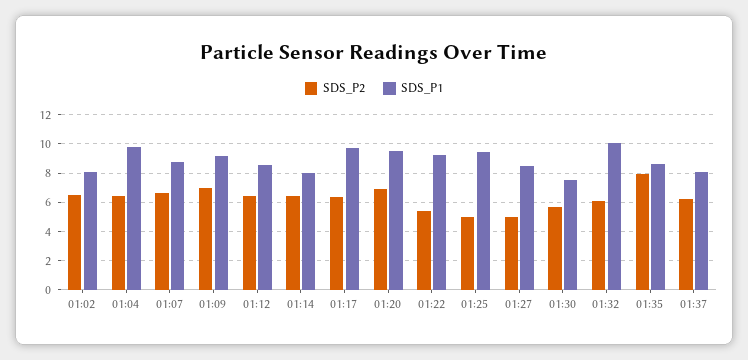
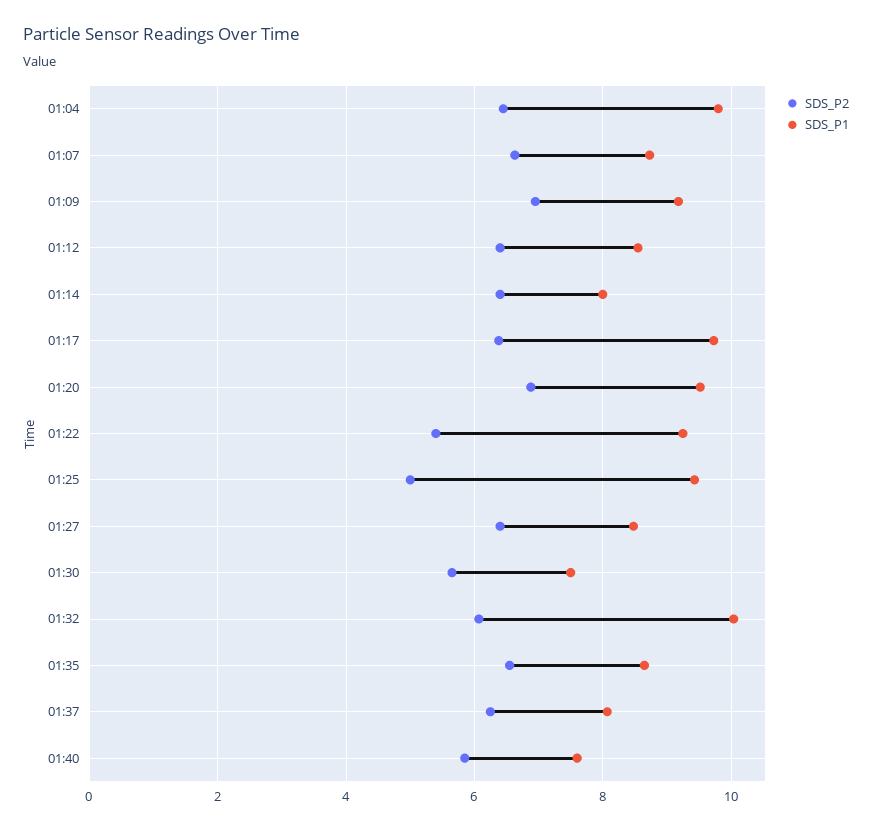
SDS_P2, 01:02: 6.5 -> none
SDS_P1, 01:02: 8 -> none
SDS_P2, 01:27: 5 -> 6.4
SDS_P2, 01:35: 8 -> 6.6
SDS_P2, 01:40: none -> 5.8
SDS_P1, 01:40: none -> 7.6

